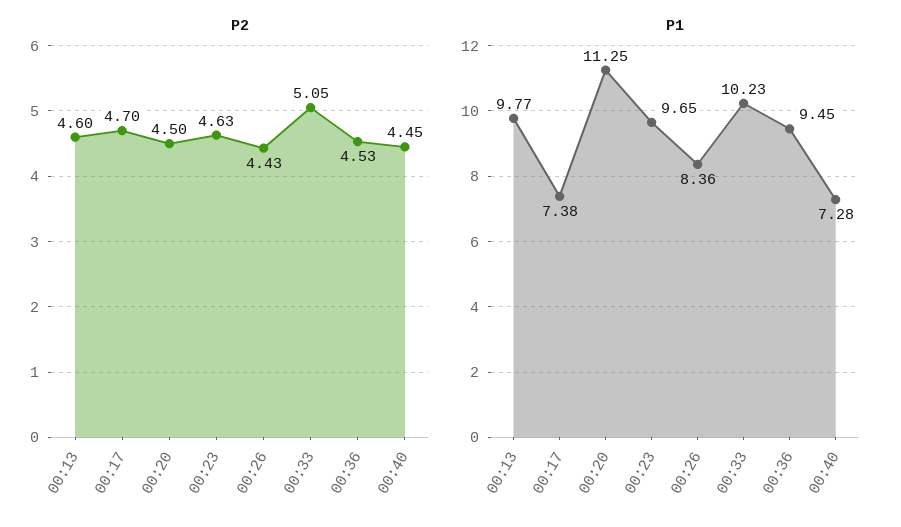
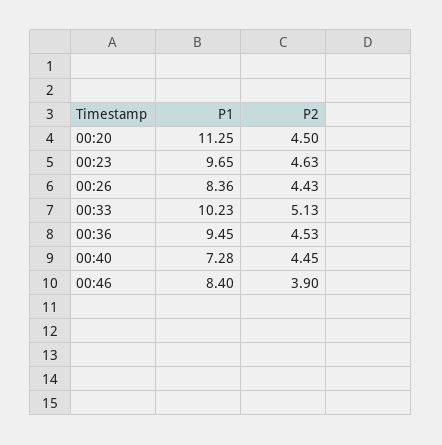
P2, 00:13: 4.6 -> none
P2, 00:17: 4.7 -> none
P2, 00:33: 5.05 -> 5.13
P1, 00:13: 9.77 -> none
P1, 00:17: 7.38 -> none
P1, 00:46: none -> 8.4
P2, 00:46: none -> 3.9

